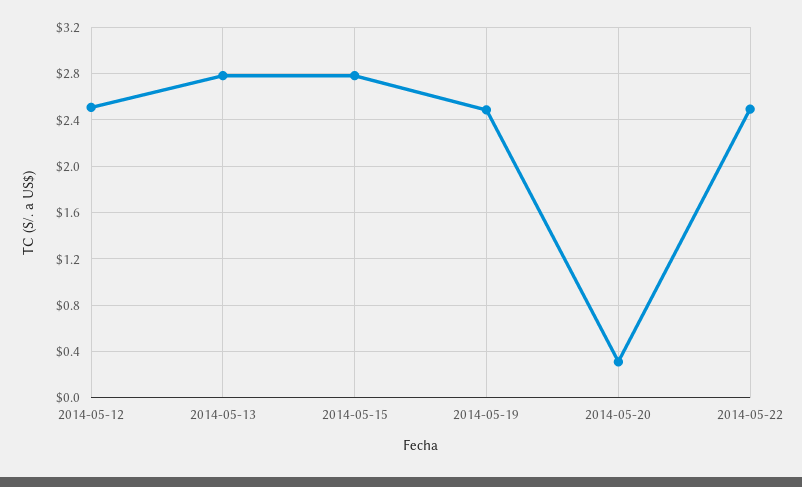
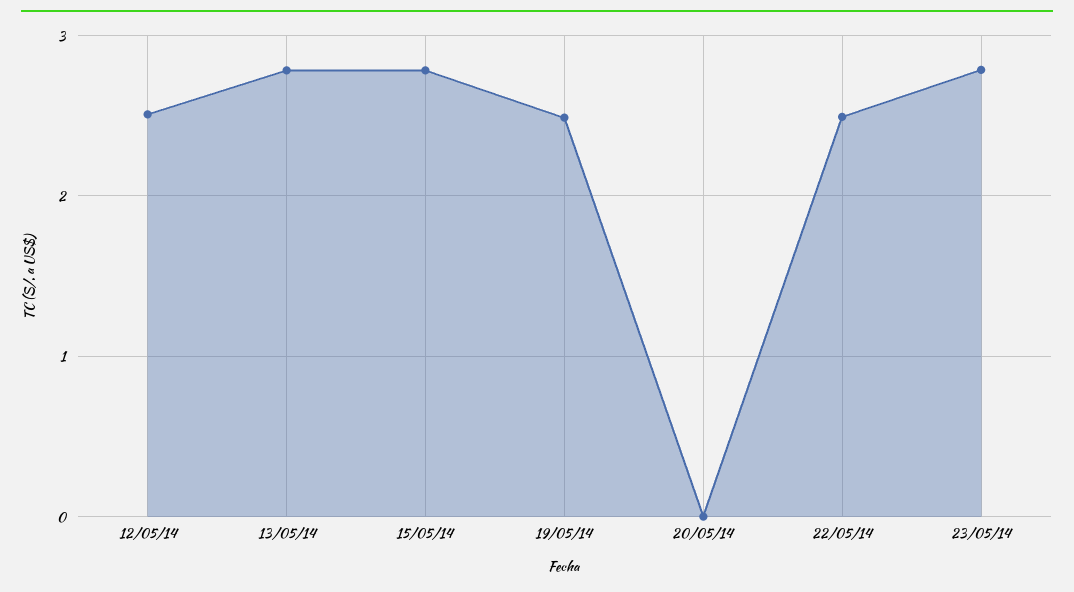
2014-05-20: 0.3 -> 0
23/05/14: none -> 2.8

